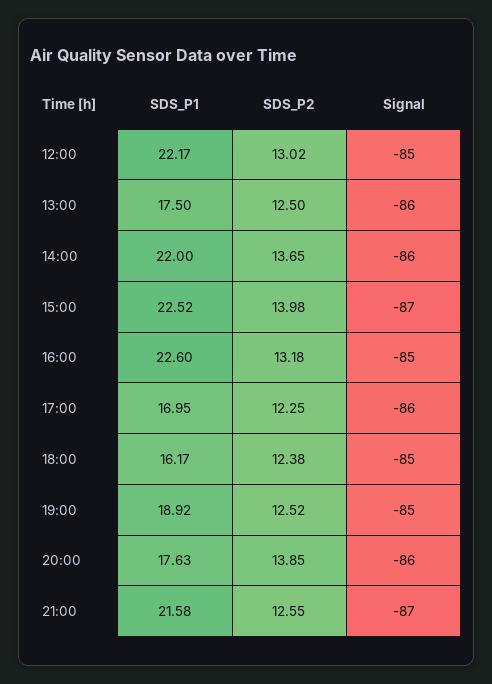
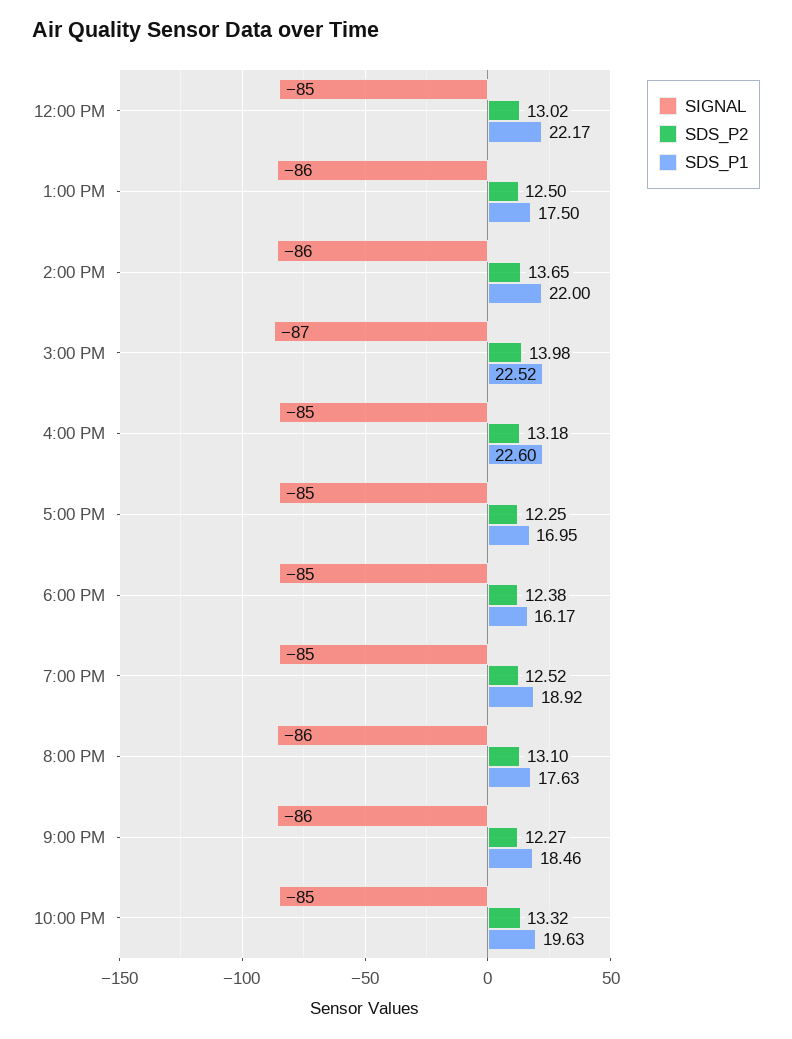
Signal, 17:00: -86 -> -85
SDS_P2, 20:00: 13.85 -> 13.1
SDS_P1, 21:00: 21.58 -> 18.46
SDS_P2, 21:00: 12.55 -> 12.27
Signal, 21:00: -87 -> -86
Signal, 10:00 PM: none -> -85
SDS_P2, 10:00 PM: none -> 13.32
SDS_P1, 10:00 PM: none -> 19.63

